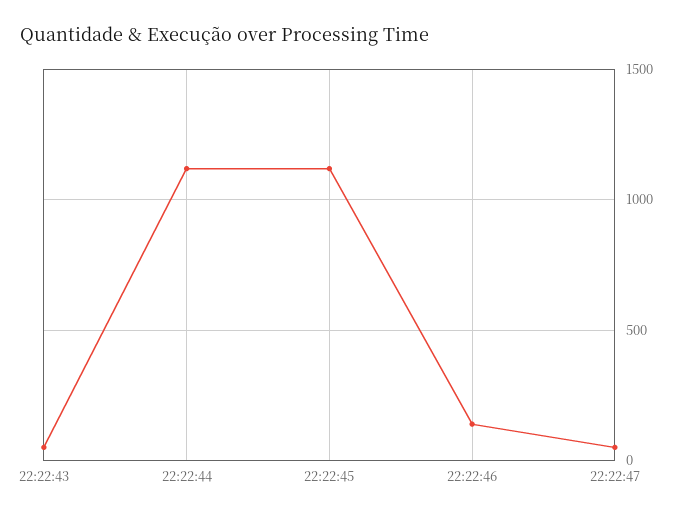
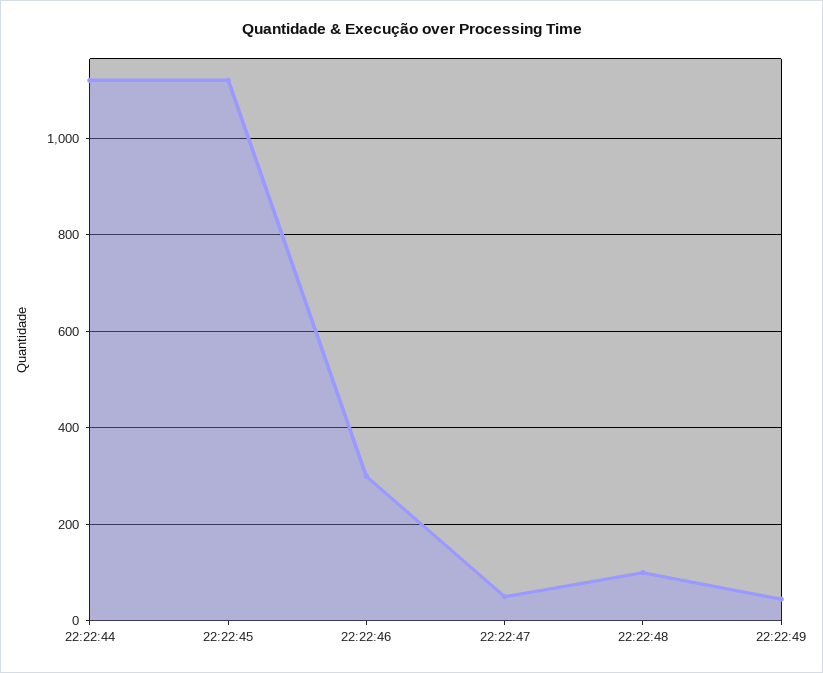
22:22:43: 50 -> none
22:22:46: 150 -> 300
22:22:48: none -> 100
22:22:49: none -> 40

